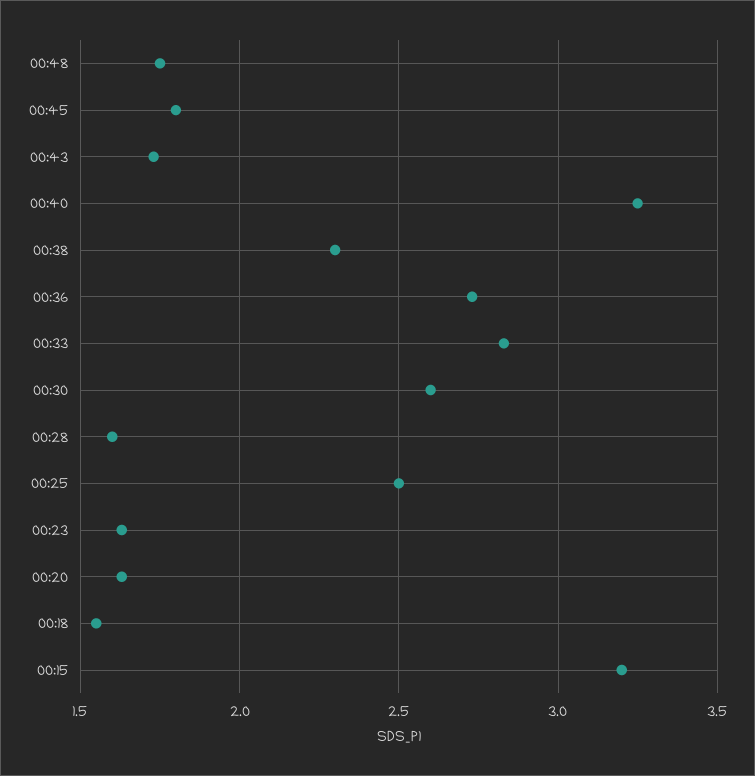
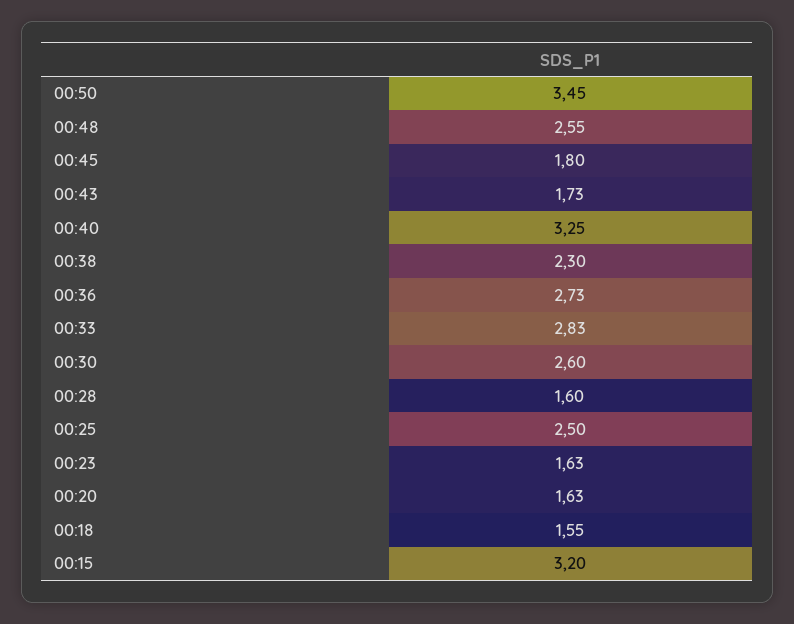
00:48: 1.75 -> 2.55
00:50: none -> 3.45

